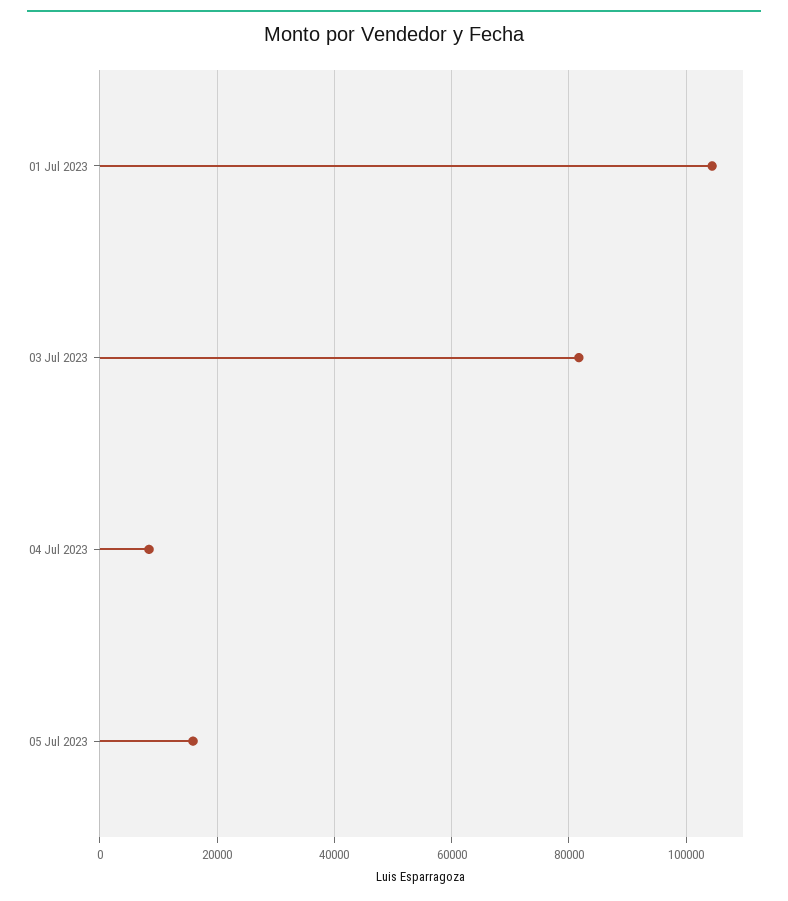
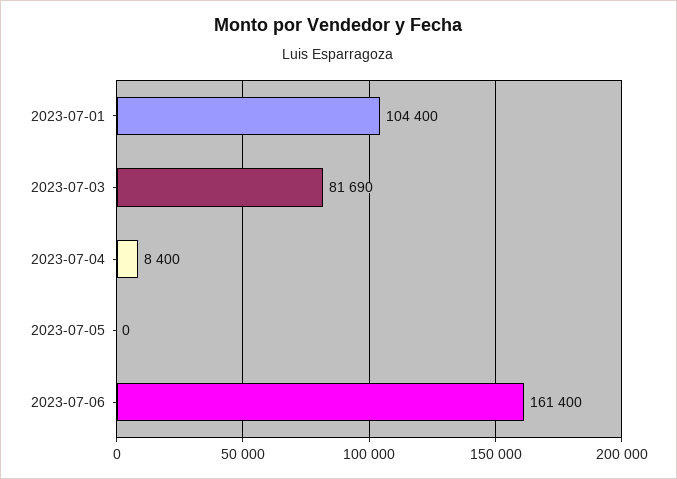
05 Jul 2023: 16000 -> 0
2023-07-06: none -> 161400

